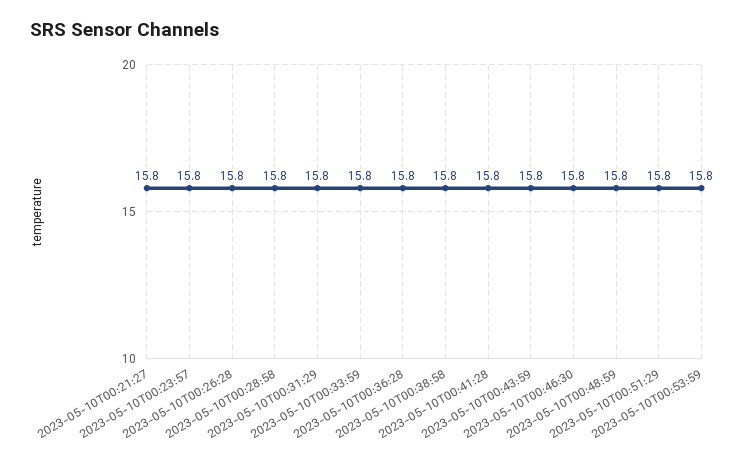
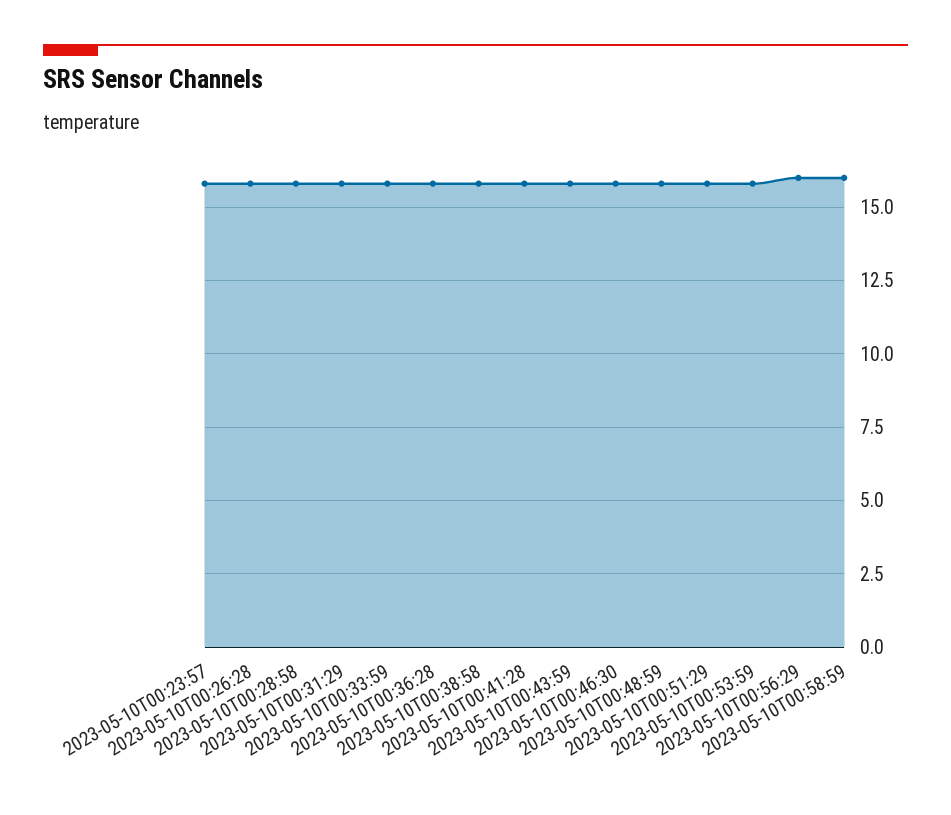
2023-05-10T00:21:27: 15.8 -> none
2023-05-10T00:56:29: none -> 16
2023-05-10T00:58:59: none -> 16

